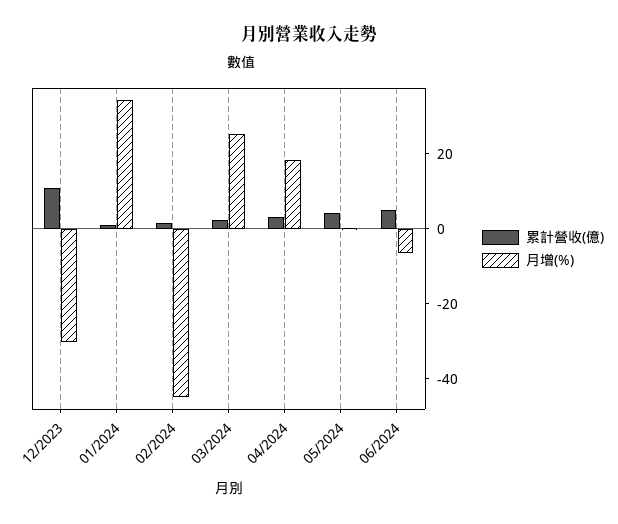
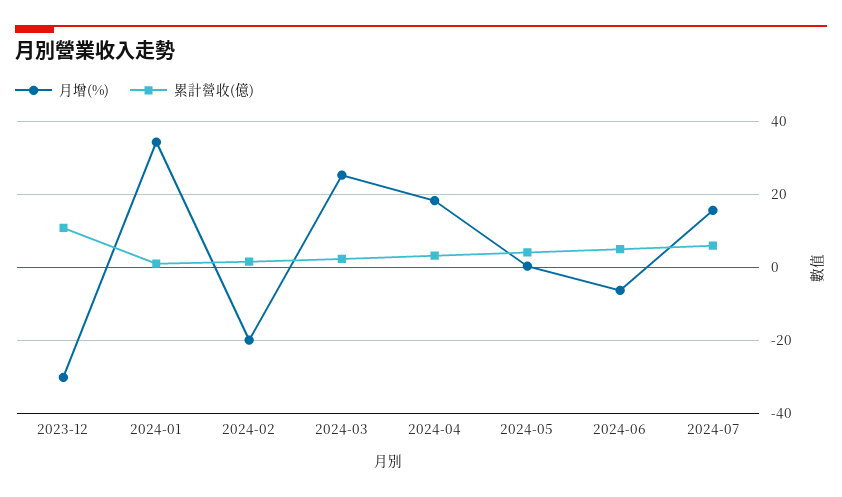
月增(%), 02/2024: -45 -> -20
月增(%), 2024-07: none -> 16
累計營收(億), 2024-07: none -> 6

